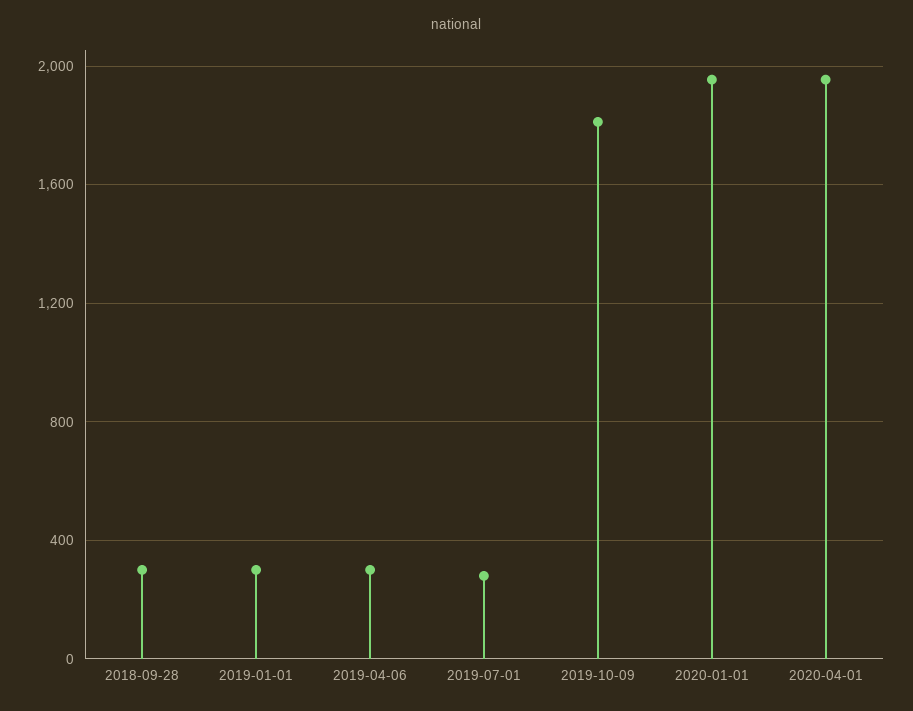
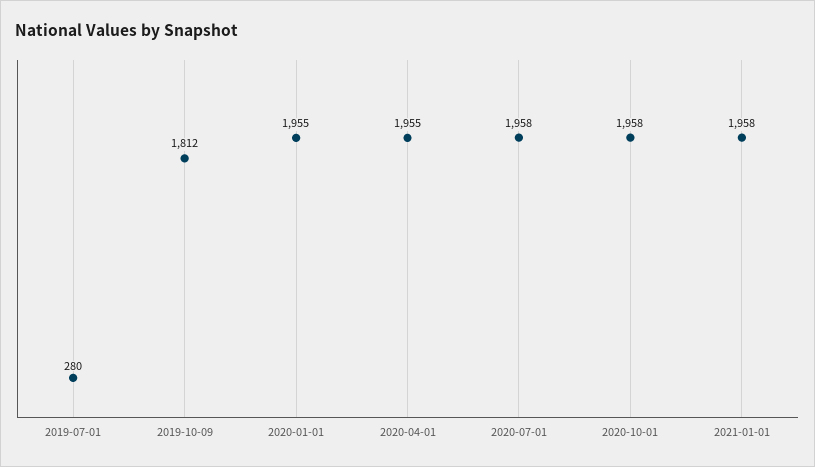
2018-09-28: 300 -> none
2019-01-01: 300 -> none
2019-04-06: 300 -> none
2020-07-01: none -> 1958
2020-10-01: none -> 1958
2021-01-01: none -> 1958

